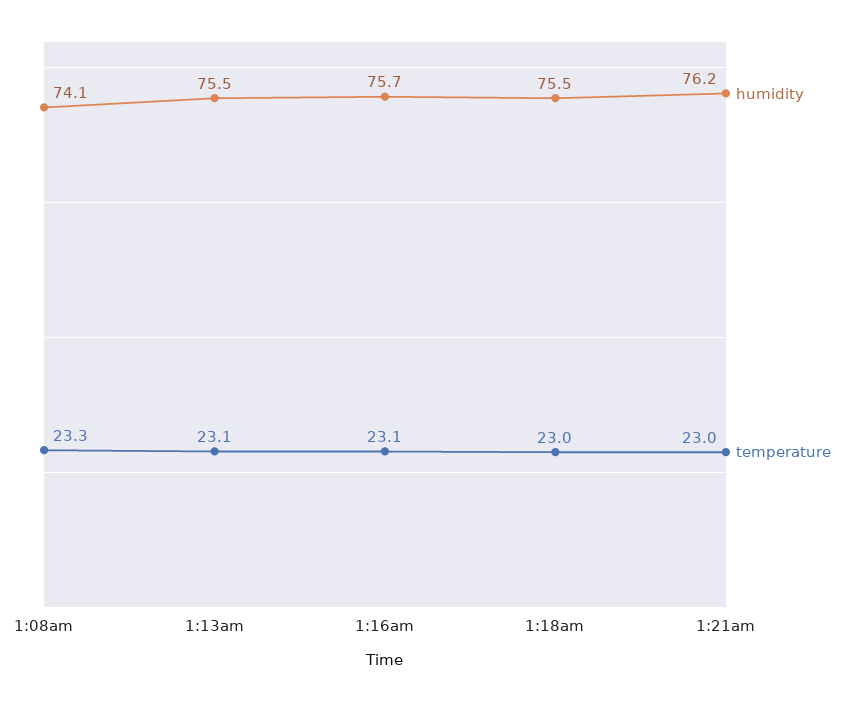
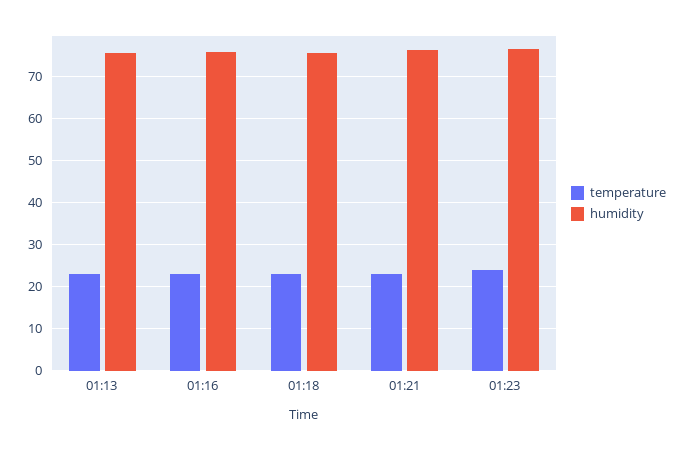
humidity, 1:08am: 74.1 -> none
temperature, 1:08am: 23.3 -> none
temperature, 01:23: none -> 24
humidity, 01:23: none -> 76

